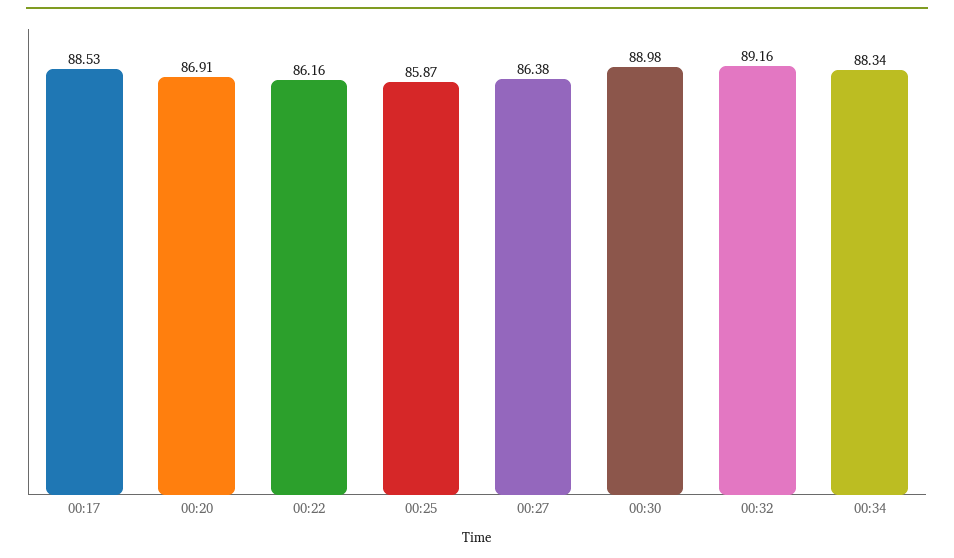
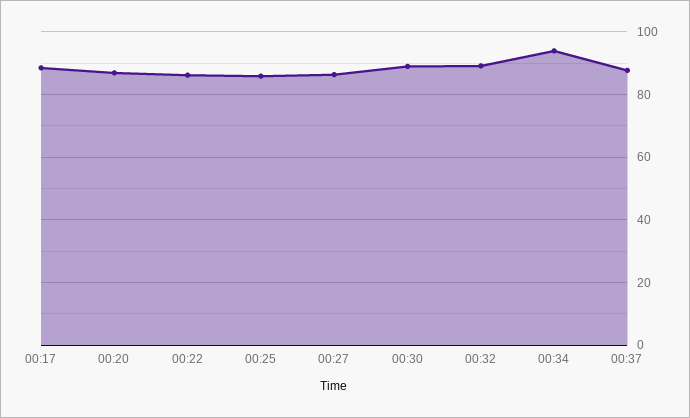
00:34: 88.34 -> 94
00:37: none -> 88

